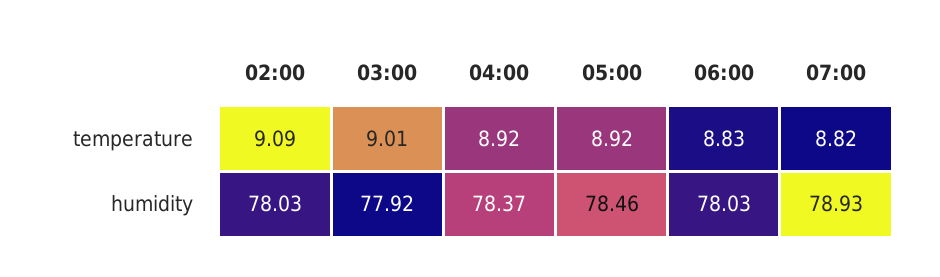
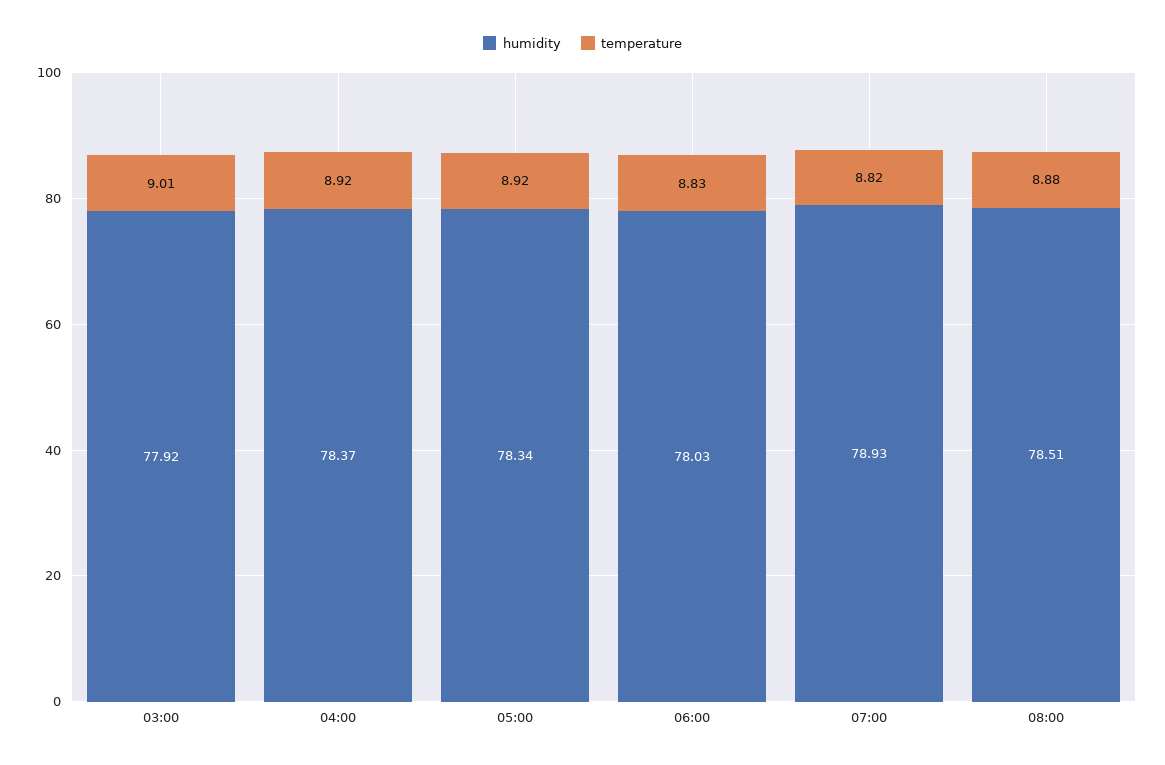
temperature, 02:00: 9.09 -> none
humidity, 02:00: 78.03 -> none
humidity, 05:00: 78.46 -> 78.34
humidity, 08:00: none -> 78.51
temperature, 08:00: none -> 8.88

